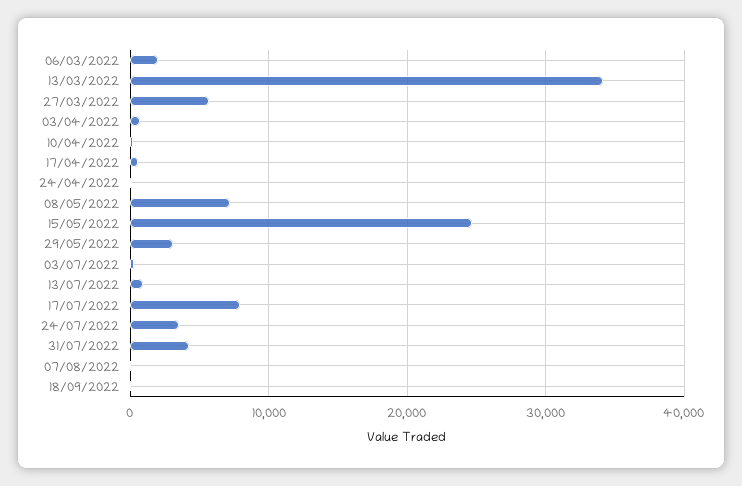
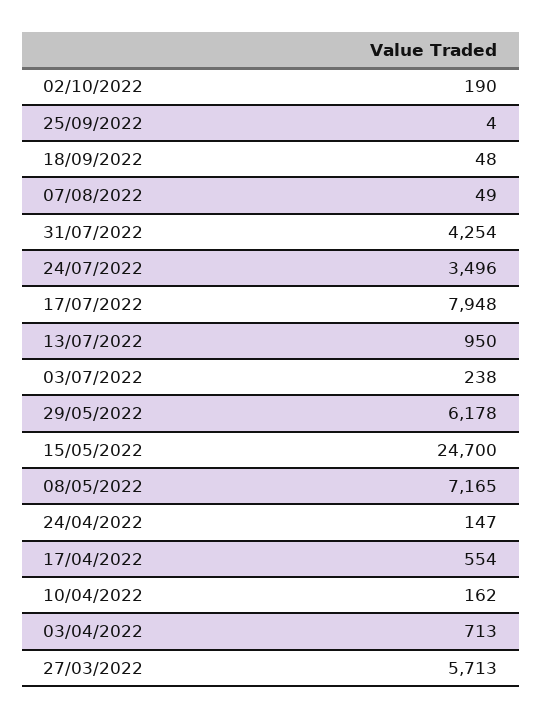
06/03/2022: 2000 -> none
13/03/2022: 34000 -> none
29/05/2022: 3000 -> 6178
02/10/2022: none -> 190
25/09/2022: none -> 4

